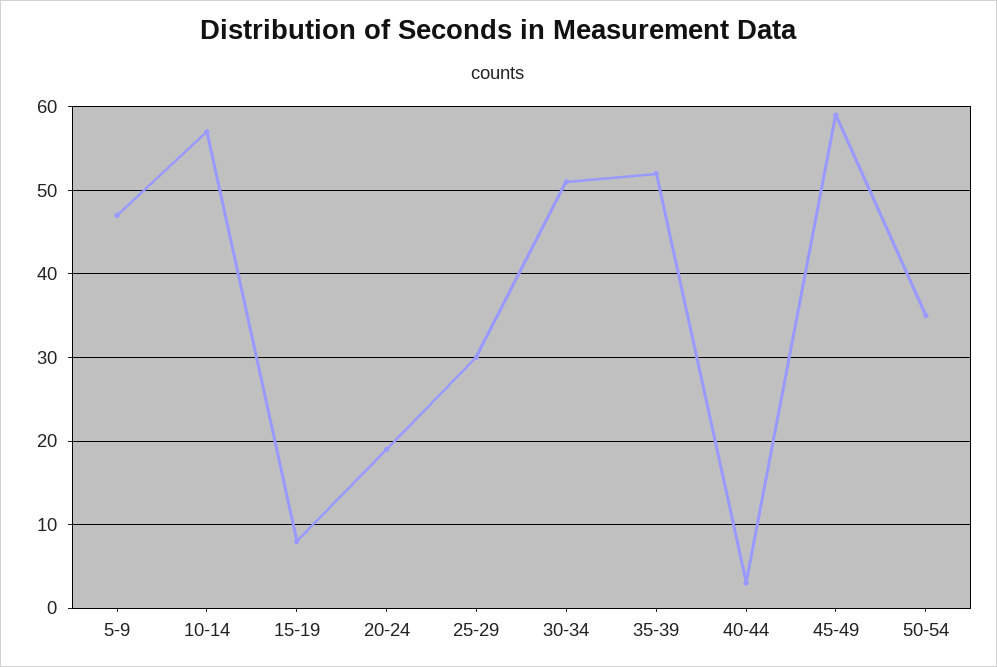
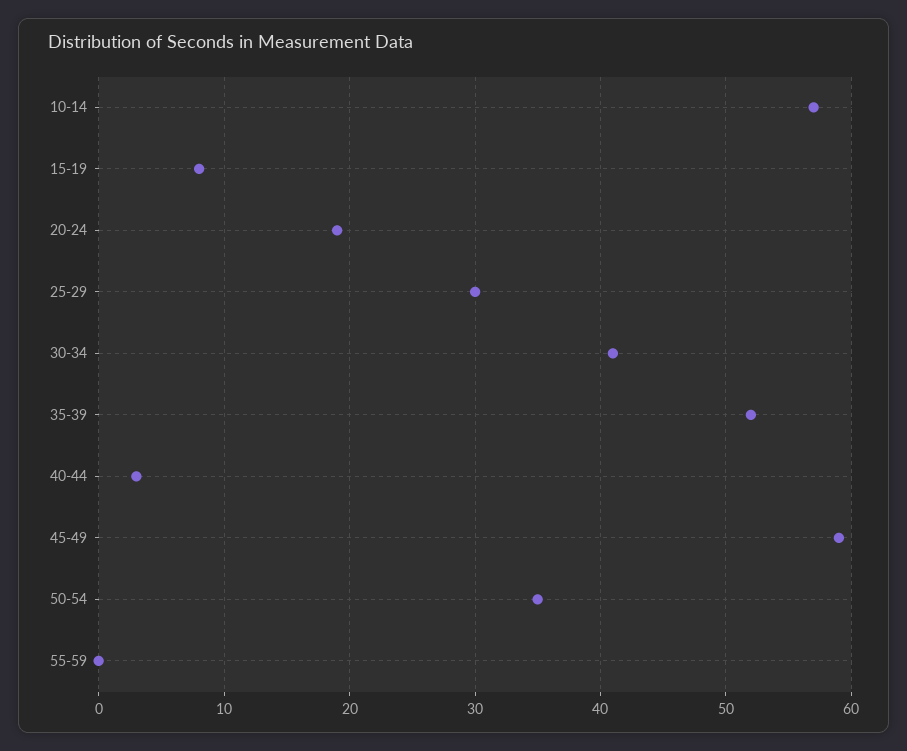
5-9: 47 -> none
30-34: 51 -> 41
55-59: none -> 0

